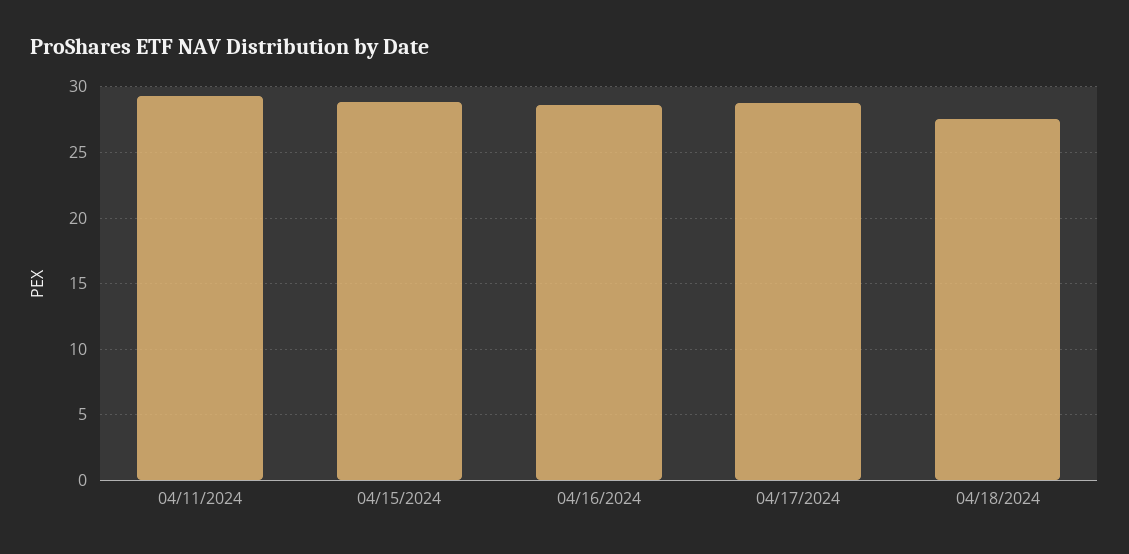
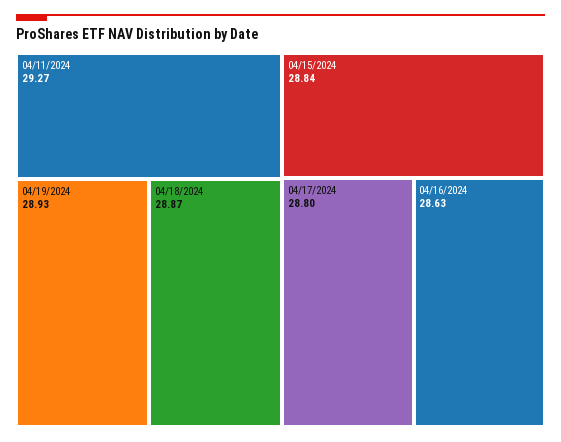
04/18/2024: 27.5 -> 28.87
04/19/2024: none -> 28.93

